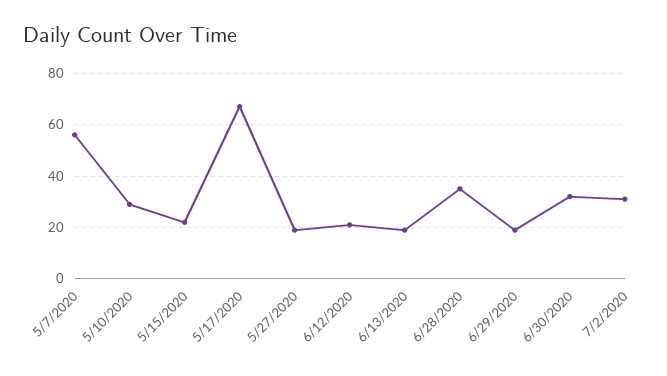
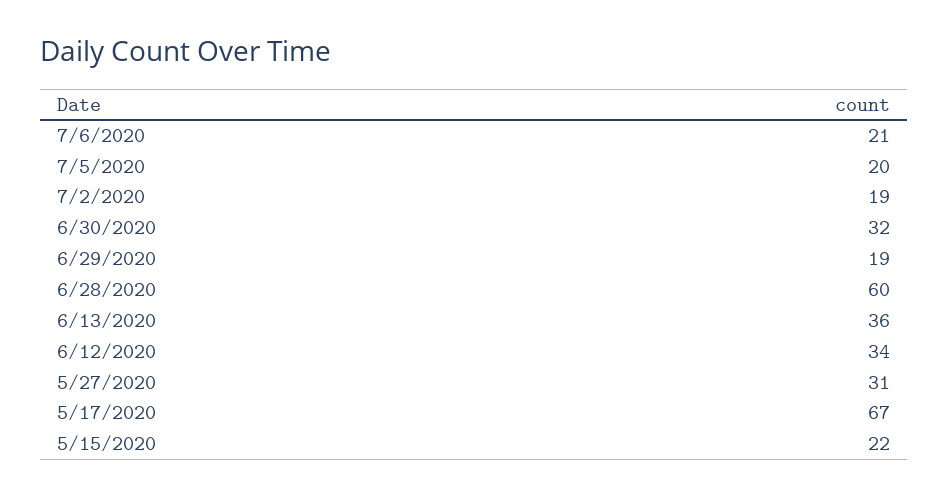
5/7/2020: 55 -> none
5/10/2020: 30 -> none
5/27/2020: 20 -> 31
6/12/2020: 20 -> 34
6/13/2020: 20 -> 36
6/28/2020: 35 -> 60
7/2/2020: 30 -> 19
7/6/2020: none -> 21
7/5/2020: none -> 20

